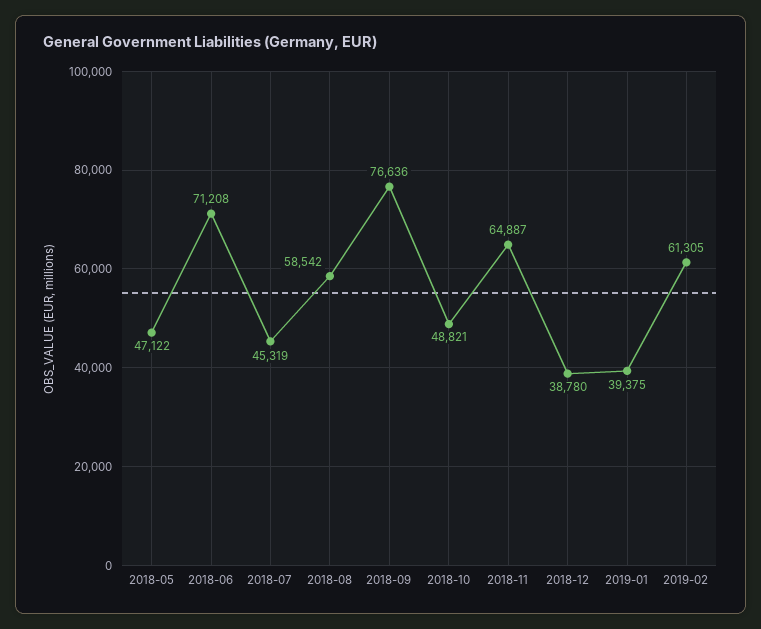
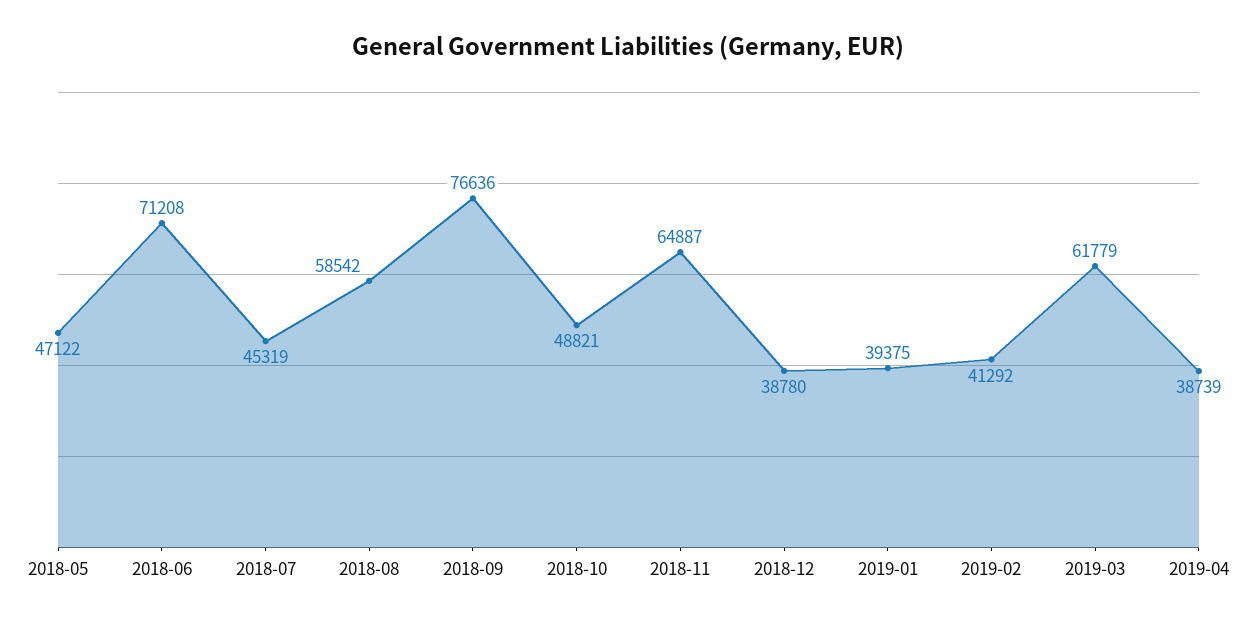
2019-02: 61305 -> 41292
2019-03: none -> 61779
2019-04: none -> 38739

